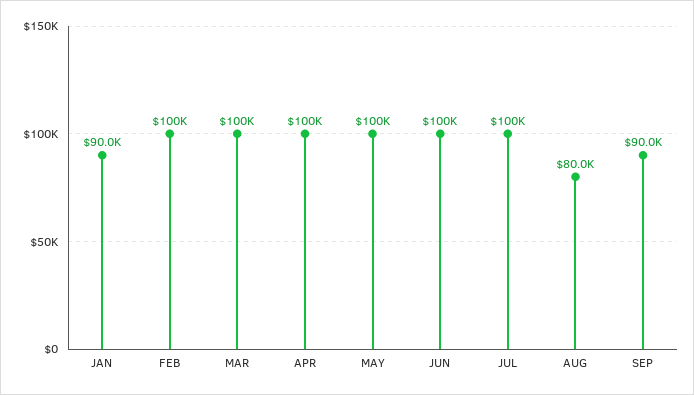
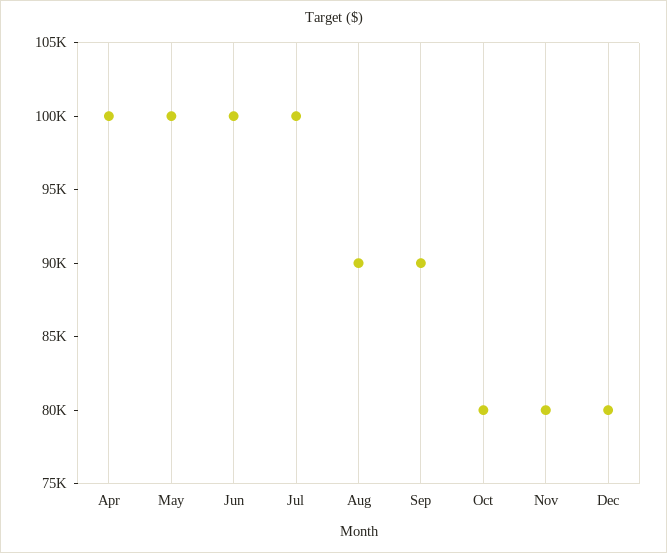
JAN: 90000 -> none
FEB: 100000 -> none
MAR: 100000 -> none
AUG: 80000 -> 90000
Oct: none -> 80000
Nov: none -> 80000
Dec: none -> 80000

